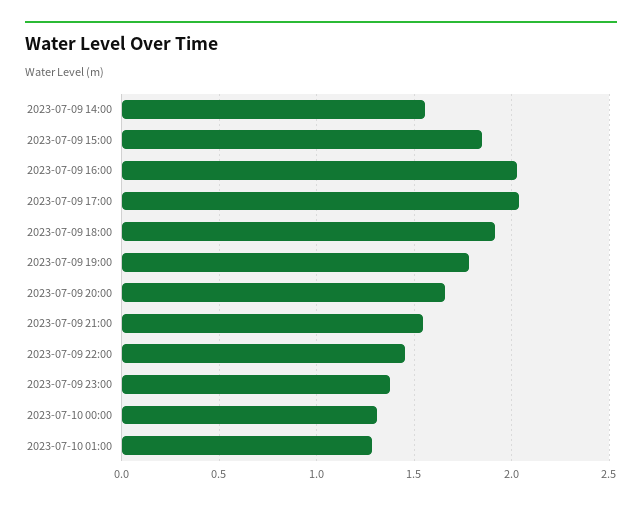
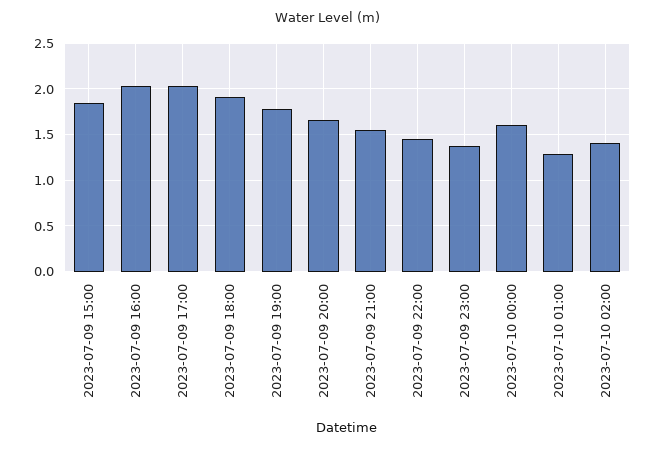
2023-07-09 14:00: 1.55 -> none
2023-07-10 00:00: 1.3 -> 1.6
2023-07-10 02:00: none -> 1.4

